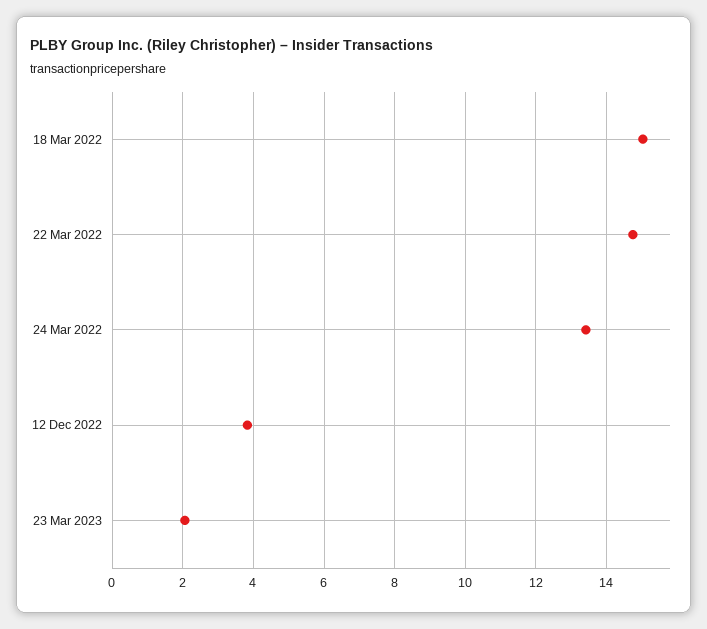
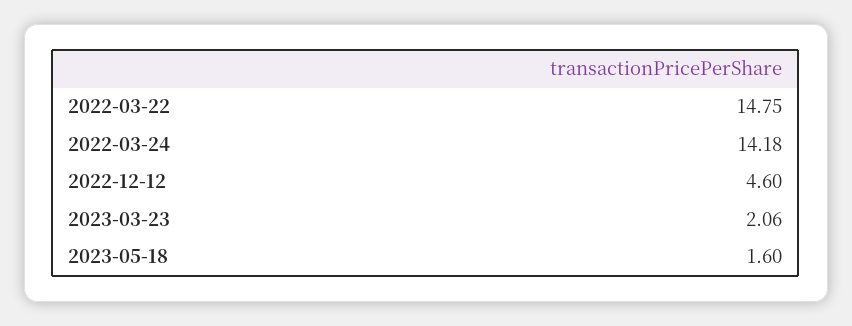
18 Mar 2022: 15 -> none
24 Mar 2022: 13.4 -> 14.18
12 Dec 2022: 3.8 -> 4.6
2023-05-18: none -> 1.6

